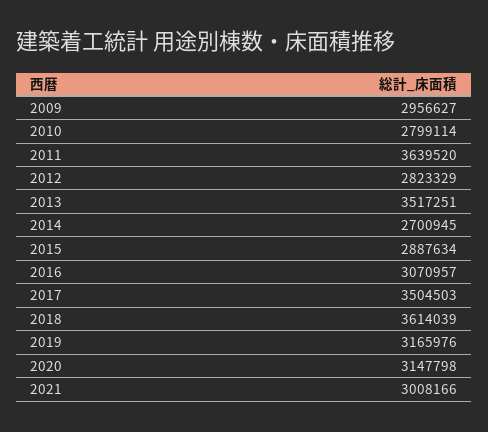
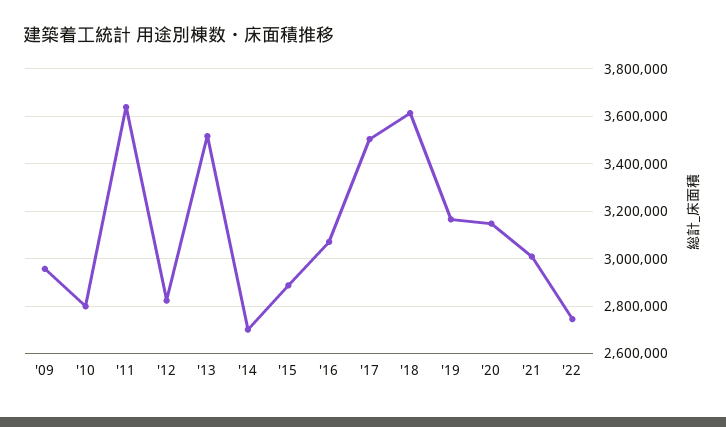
'22: none -> 2750000

